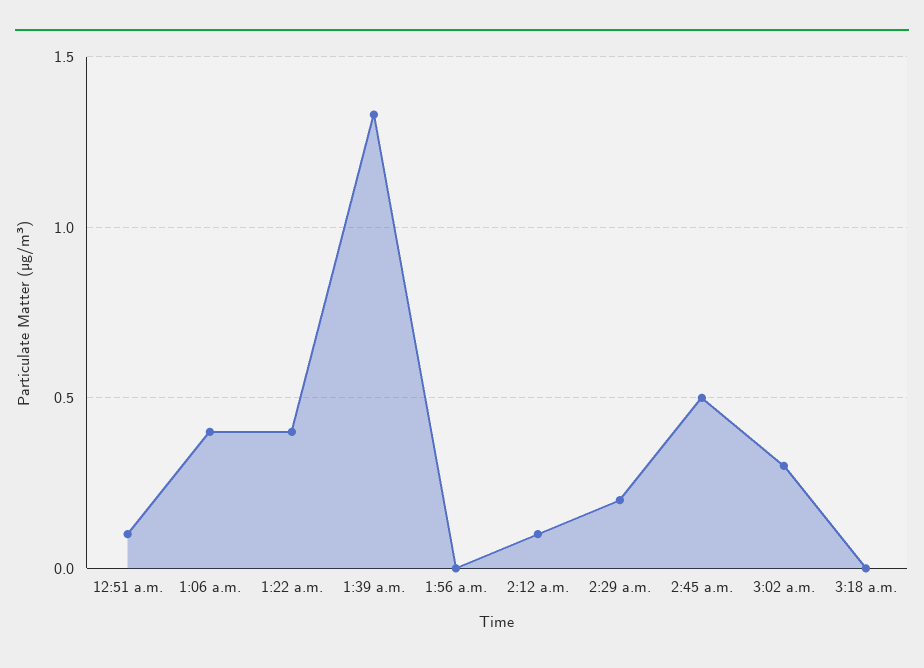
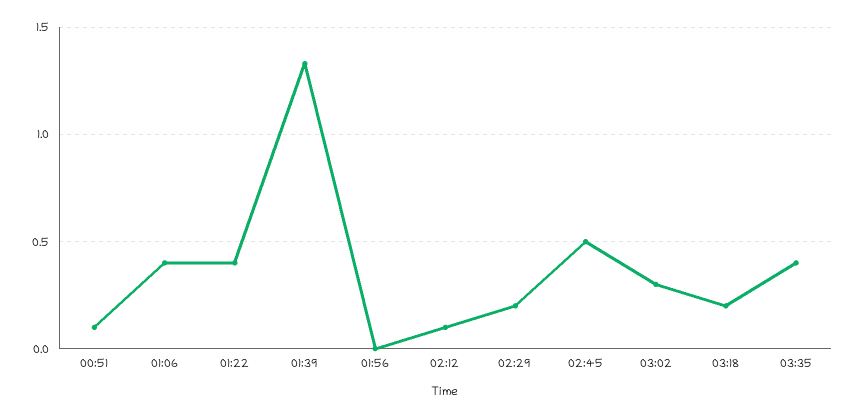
3:18 a.m.: 0 -> 0.2
03:35: none -> 0.4

